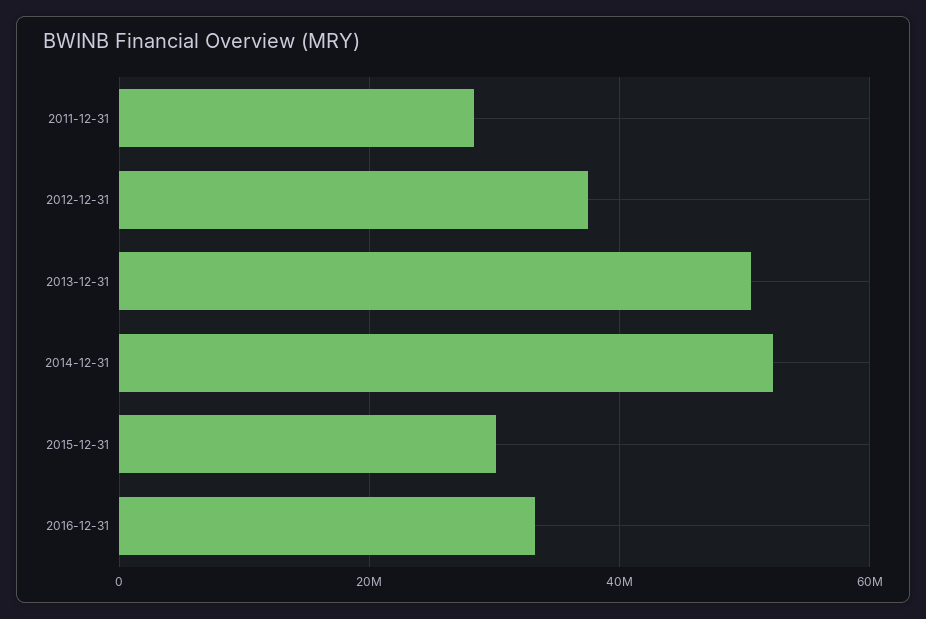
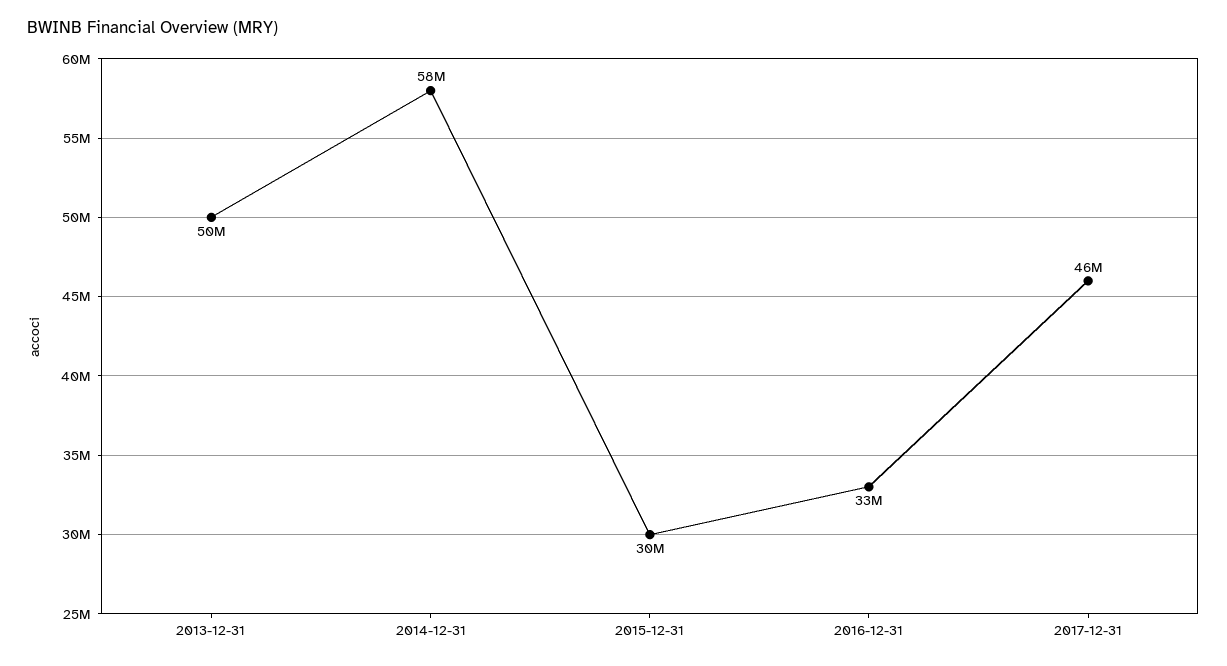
2011-12-31: 28000000 -> none
2012-12-31: 38000000 -> none
2014-12-31: 52000000 -> 58000000
2017-12-31: none -> 46000000

